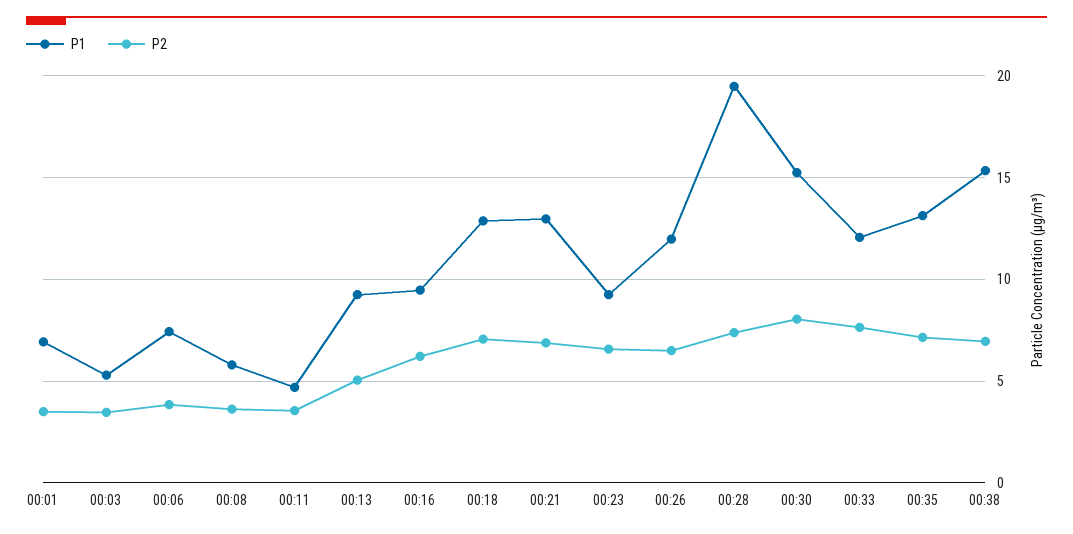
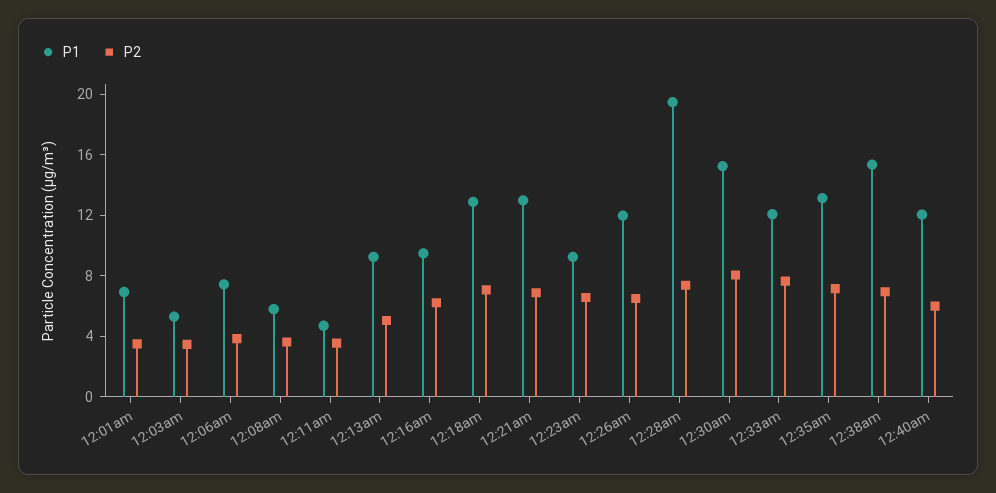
P1, 12:40am: none -> 12
P2, 12:40am: none -> 6

